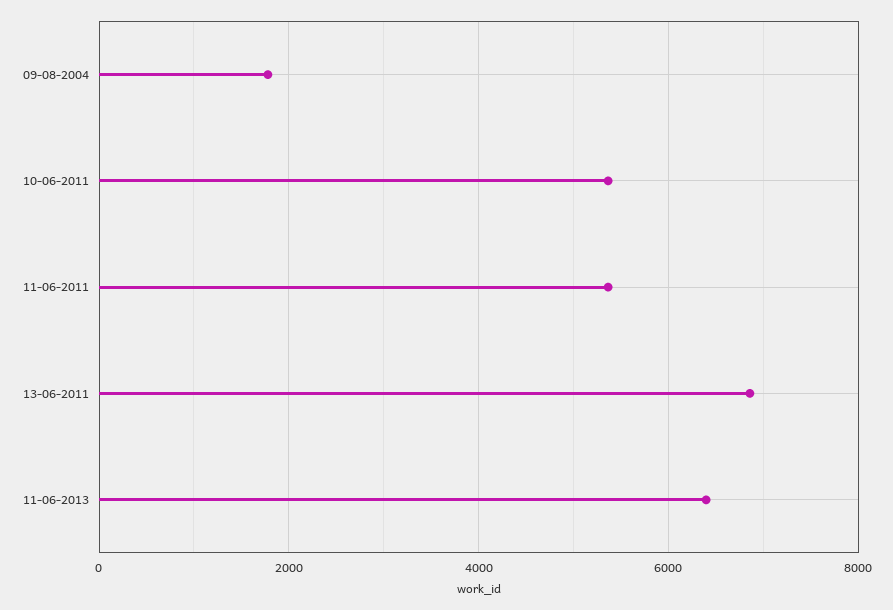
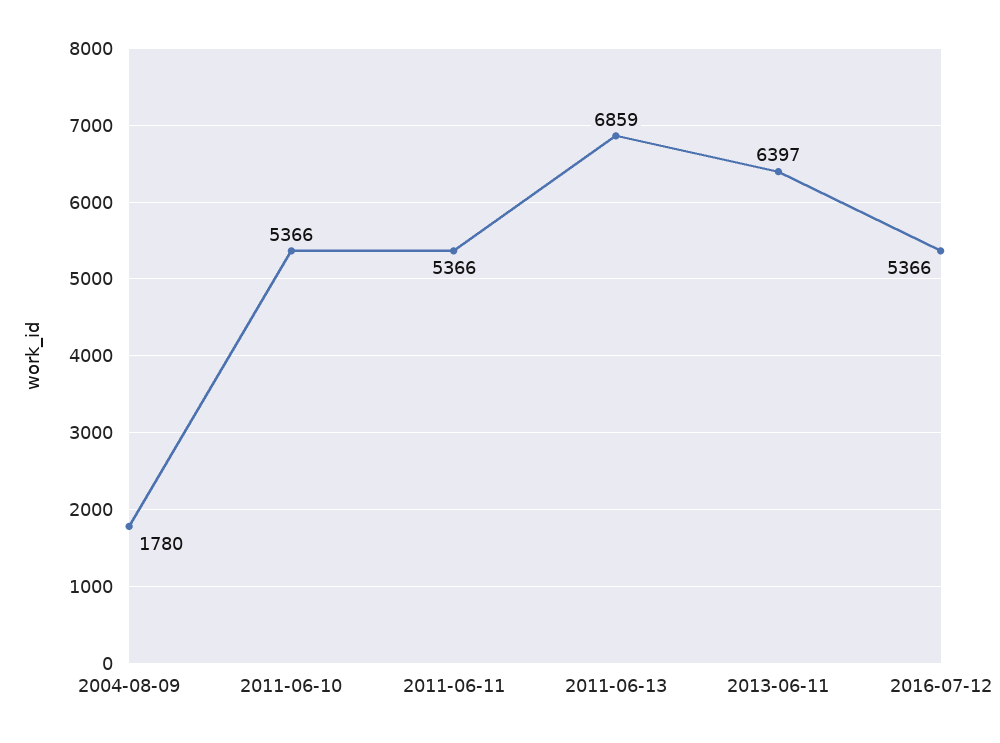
2016-07-12: none -> 5366

